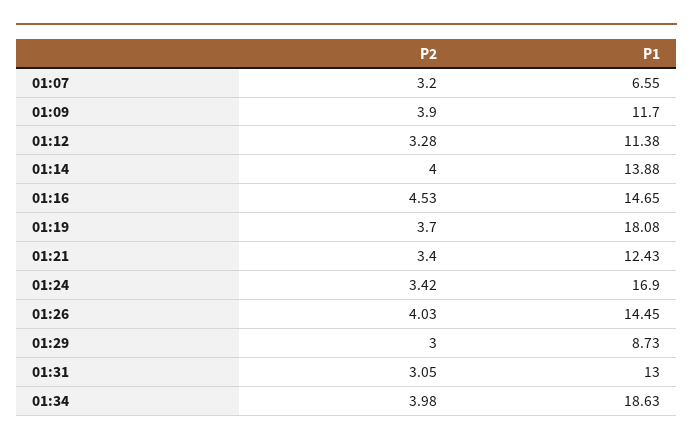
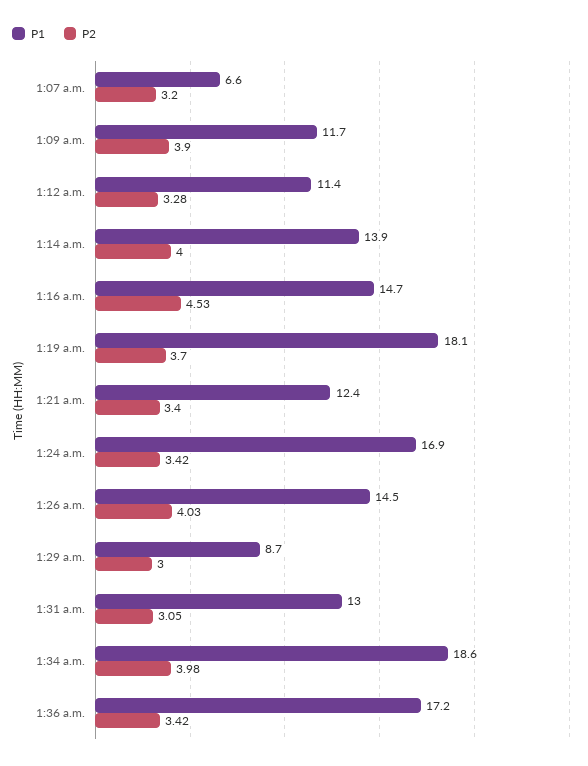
P1, 1:36 a.m.: none -> 17.2
P2, 1:36 a.m.: none -> 3.42

